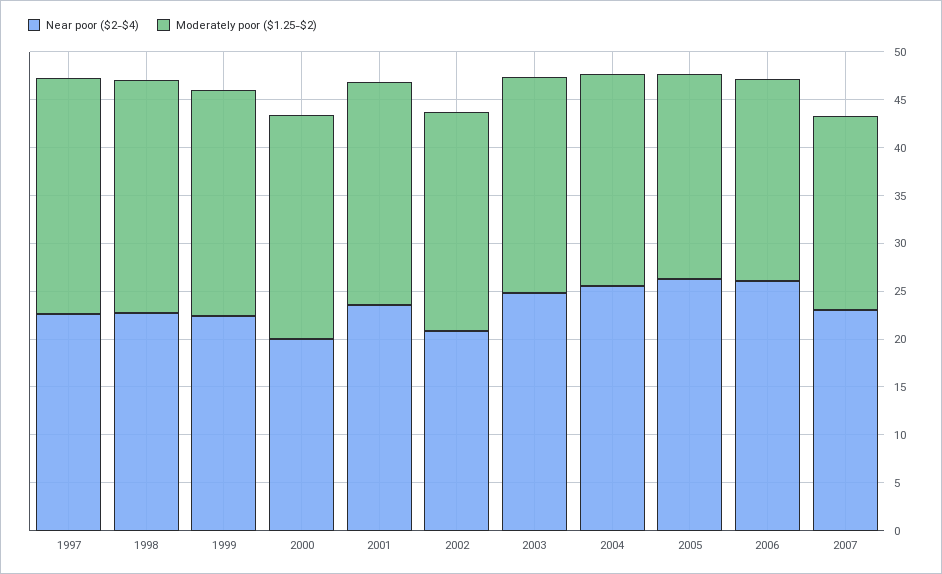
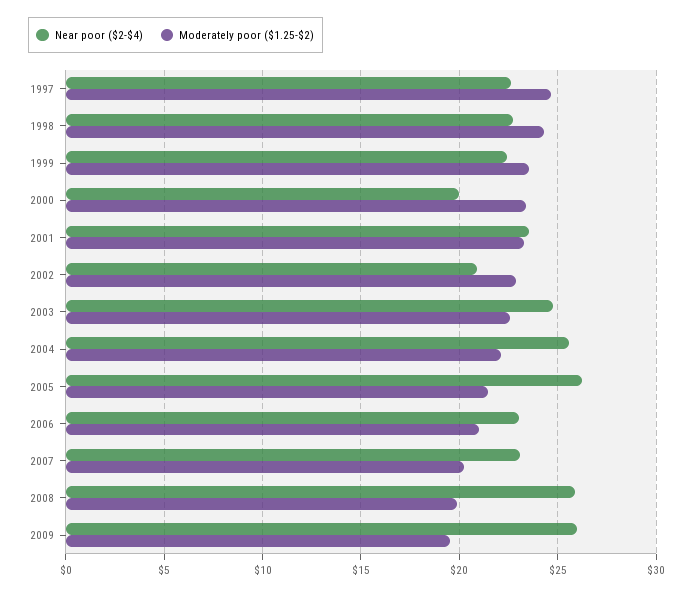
Near poor ($2-$4), 2006: 26 -> 23
Near poor ($2-$4), 2008: none -> 26
Moderately poor ($1.25-$2), 2008: none -> 20
Near poor ($2-$4), 2009: none -> 26
Moderately poor ($1.25-$2), 2009: none -> 19.5

